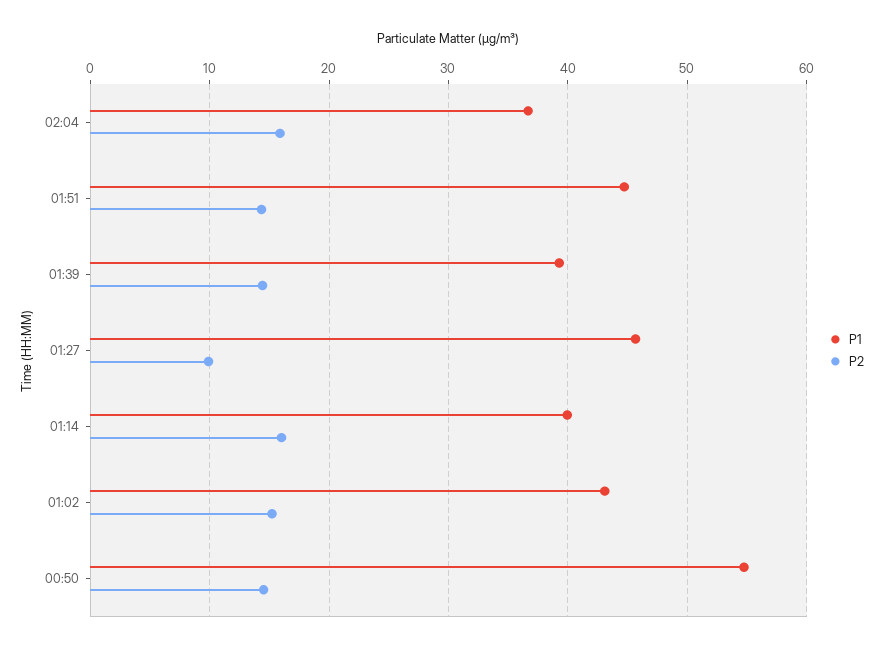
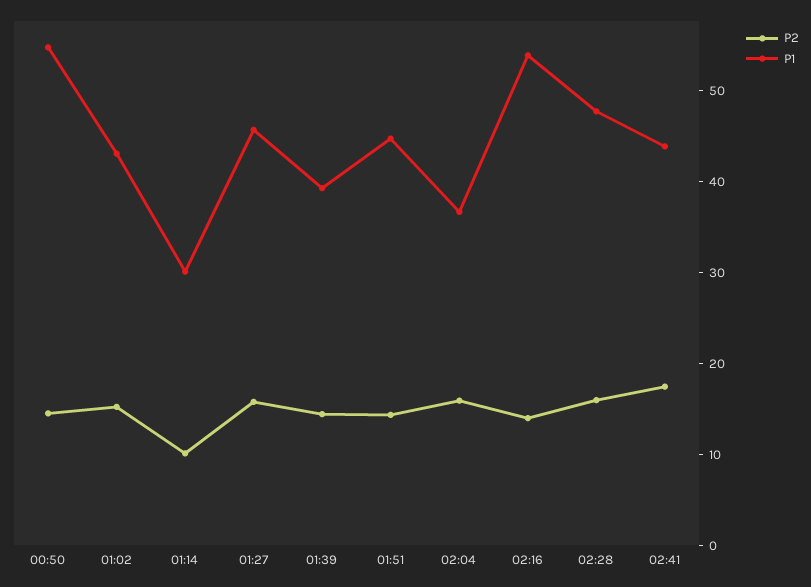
P2, 01:27: 10 -> 16
P1, 01:14: 40 -> 30
P2, 01:14: 16 -> 10
P2, 02:16: none -> 14
P1, 02:16: none -> 54
P2, 02:28: none -> 16
P1, 02:28: none -> 48
P2, 02:41: none -> 18
P1, 02:41: none -> 44

